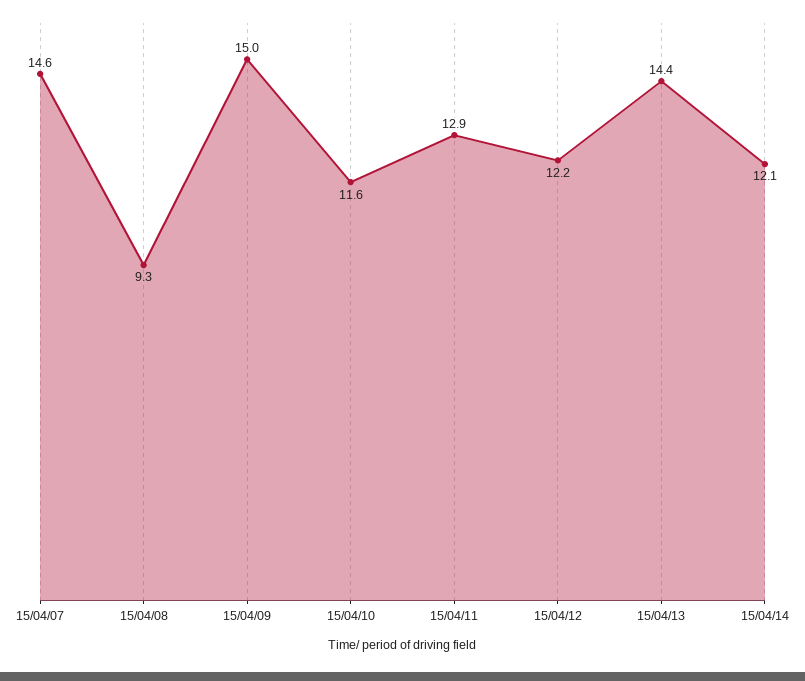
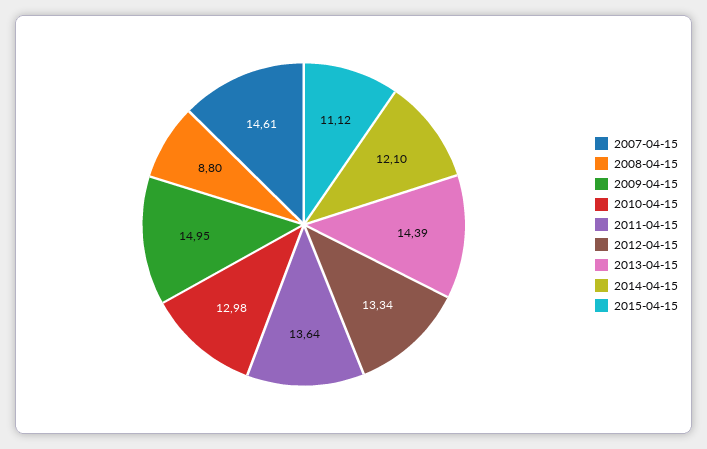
15/04/08: 9.3 -> 8.8
15/04/10: 11.6 -> 12.98
15/04/11: 12.9 -> 13.64
15/04/12: 12.2 -> 13.34
2015-04-15: none -> 11.12

